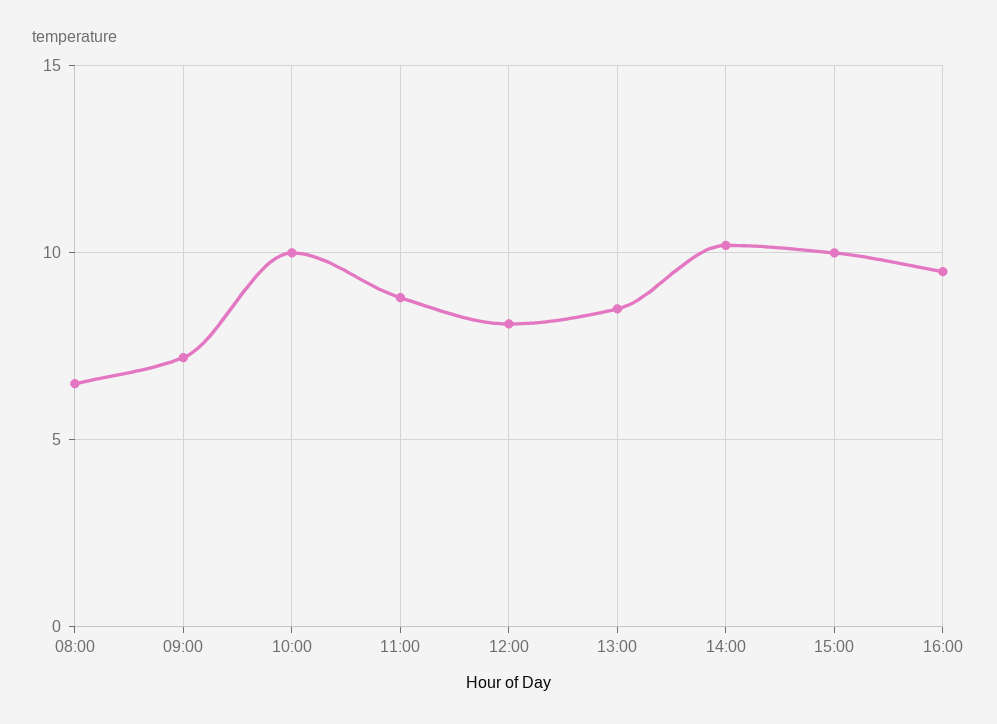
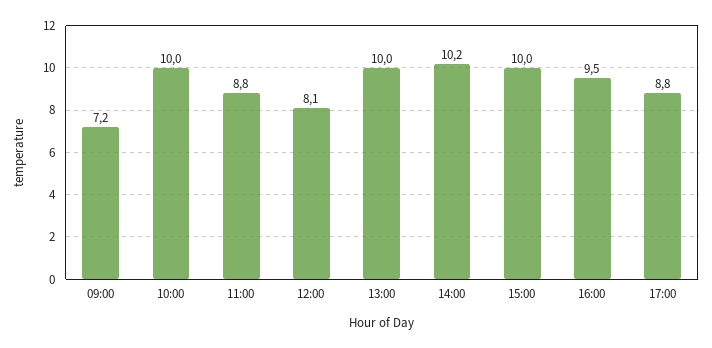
08:00: 6.5 -> none
13:00: 8.5 -> 10
17:00: none -> 8.8

